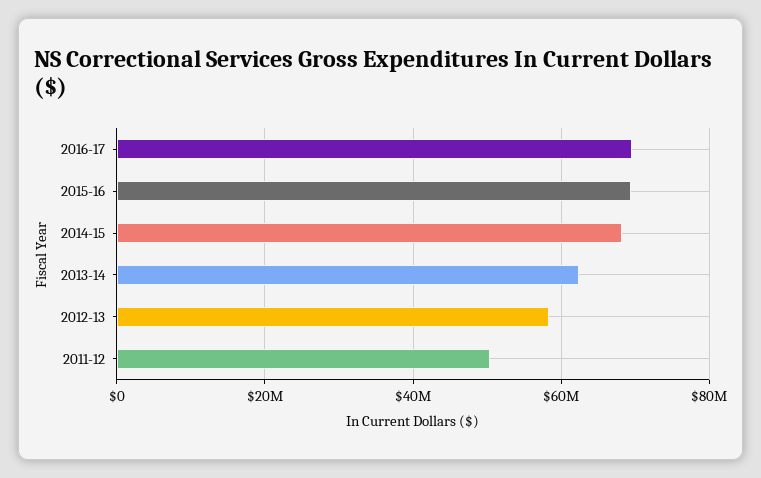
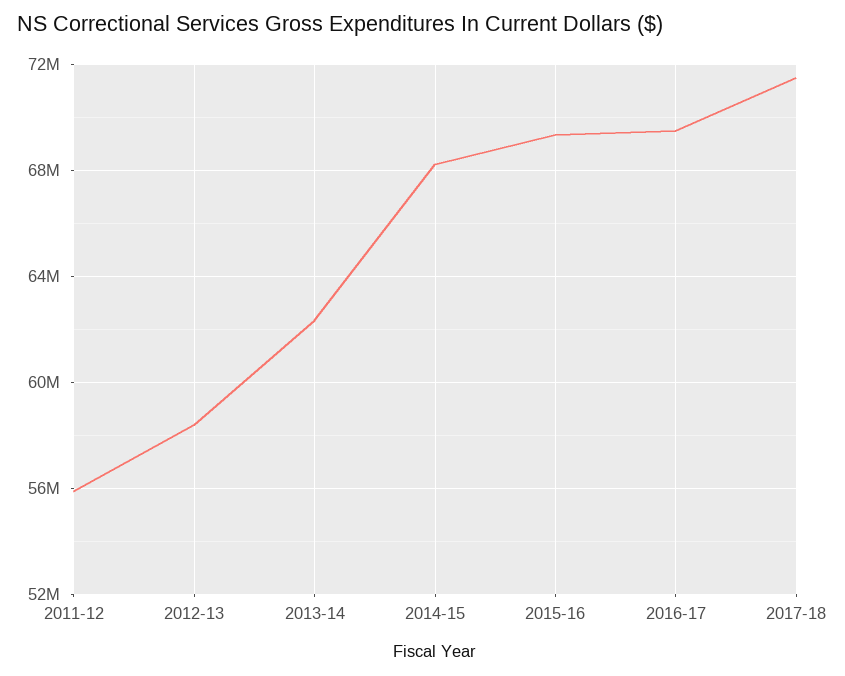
2011-12: 50000000 -> 56000000
2017-18: none -> 71500000

